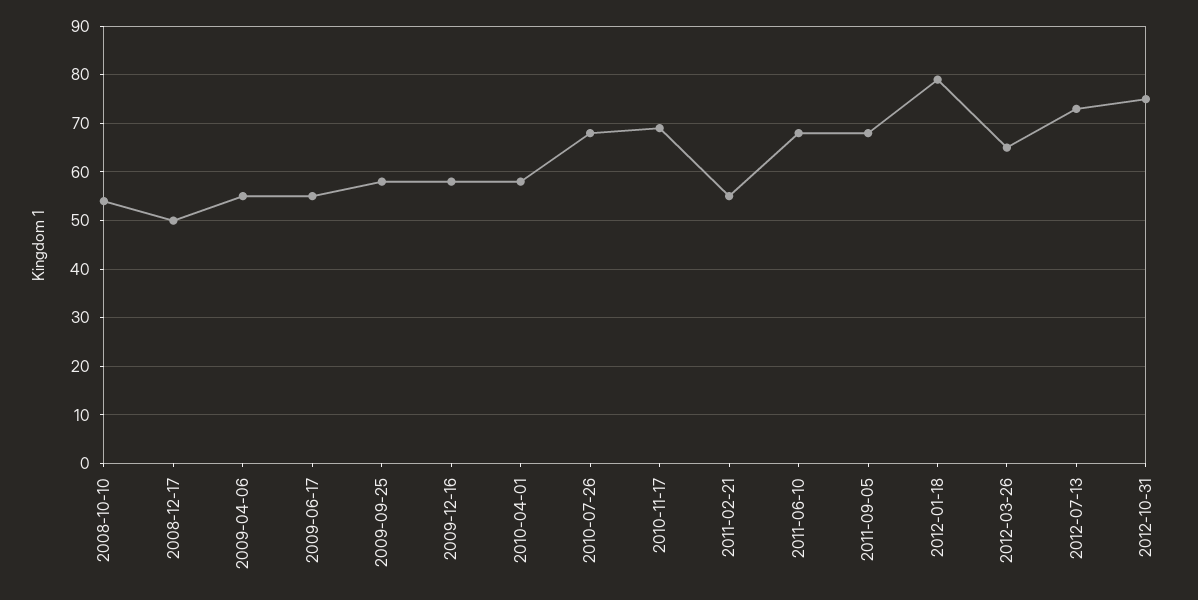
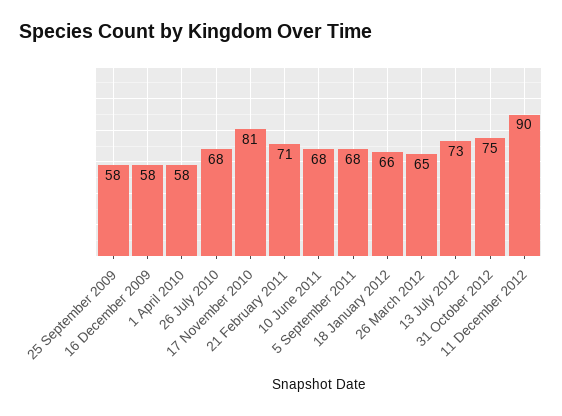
2008-10-10: 55 -> none
2008-12-17: 50 -> none
2009-04-06: 55 -> none
2009-06-17: 55 -> none
2010-11-17: 70 -> 81
2011-02-21: 55 -> 71
2012-01-18: 80 -> 66
11 December 2012: none -> 90

